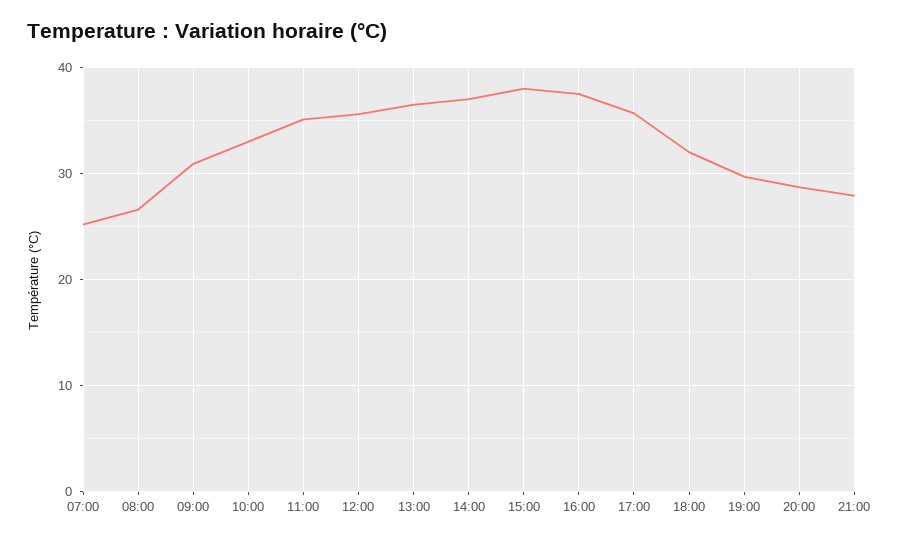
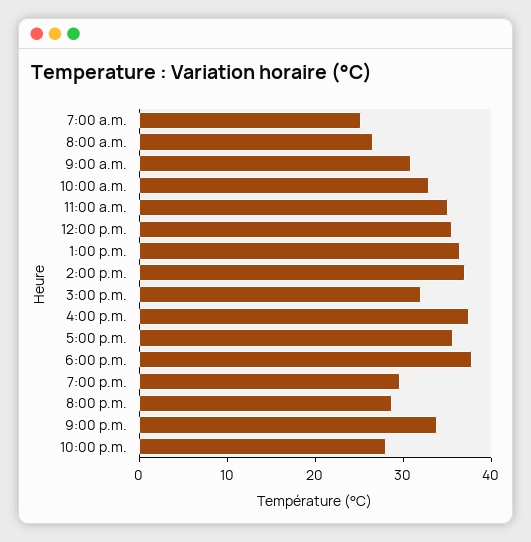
15:00: 38 -> 32
18:00: 32 -> 38
21:00: 28 -> 34
10:00 p.m.: none -> 28

